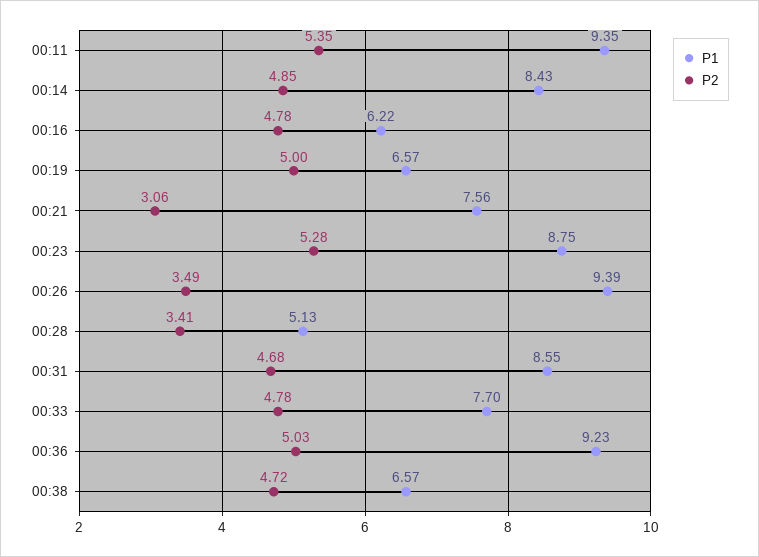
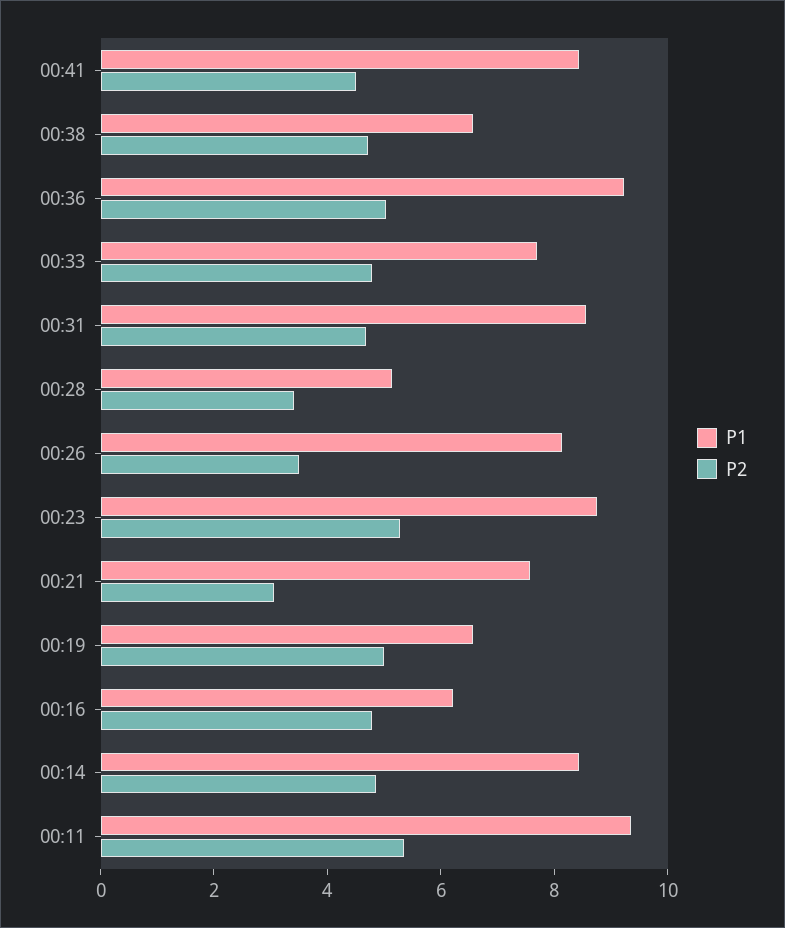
P1, 00:26: 9.39 -> 8
P1, 00:41: none -> 8.5
P2, 00:41: none -> 4.5

